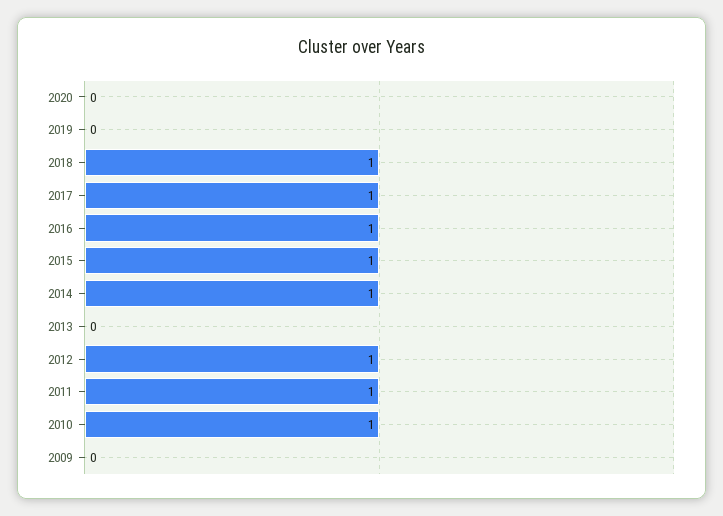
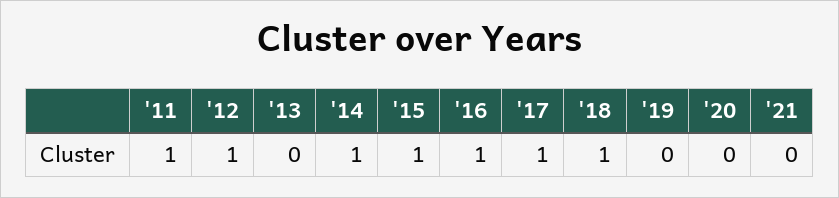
2010: 1 -> none
2009: 0 -> none
'21: none -> 0

